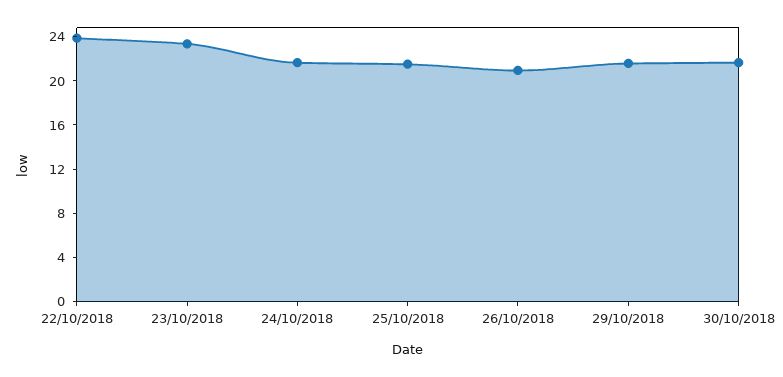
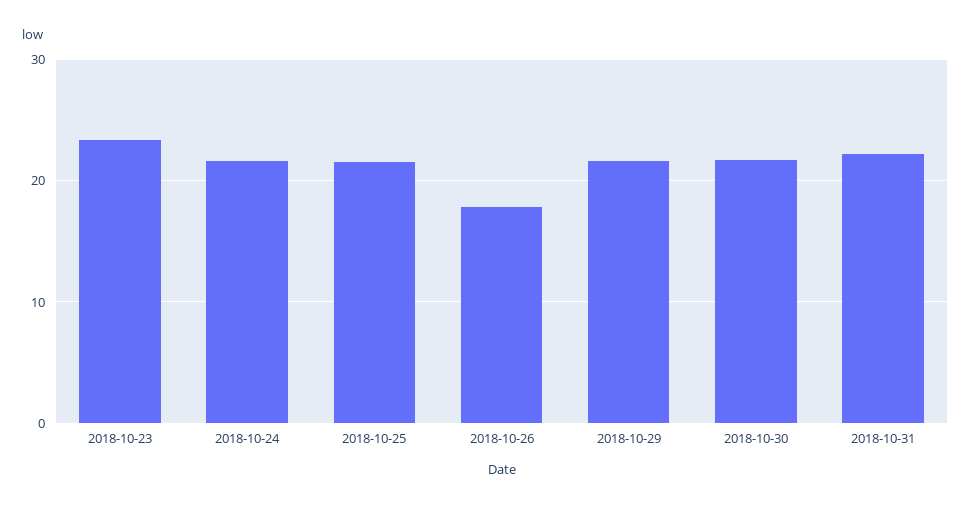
22/10/2018: 24 -> none
26/10/2018: 21 -> 18
2018-10-31: none -> 22

